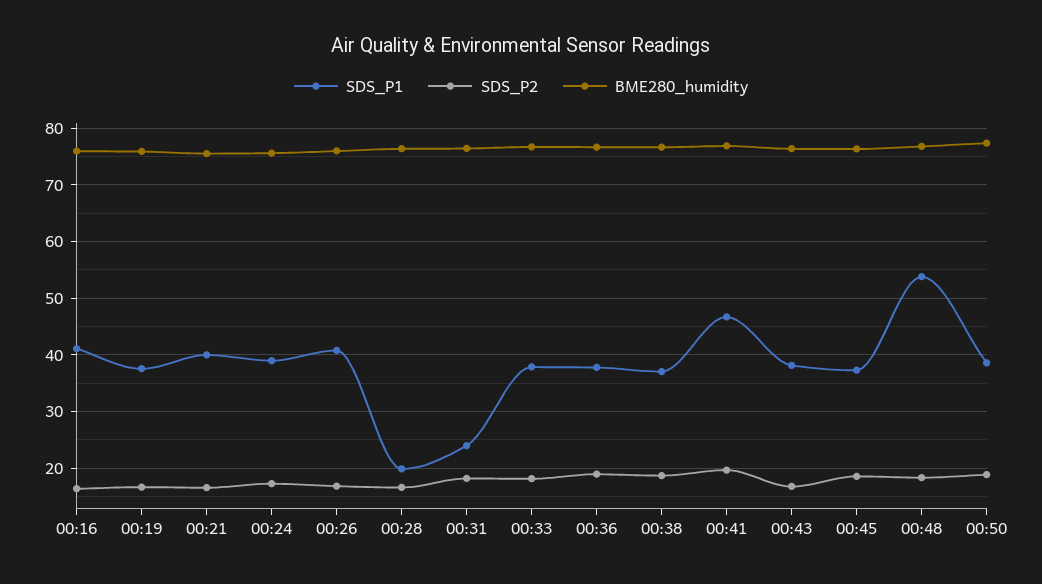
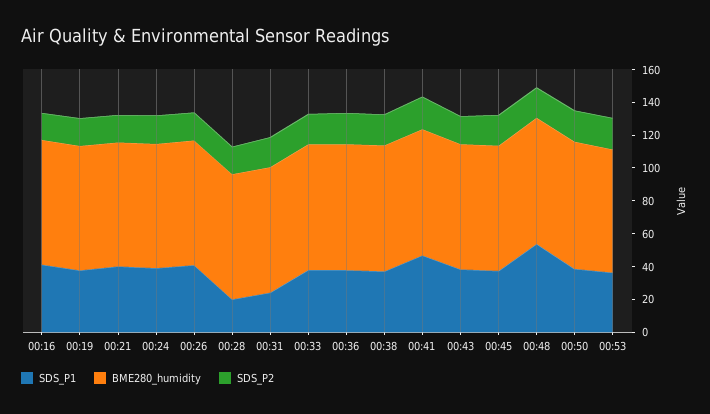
SDS_P1, 00:53: none -> 35
BME280_humidity, 00:53: none -> 75
SDS_P2, 00:53: none -> 20

